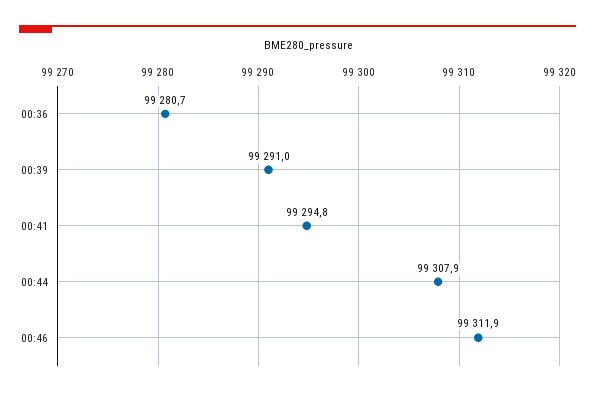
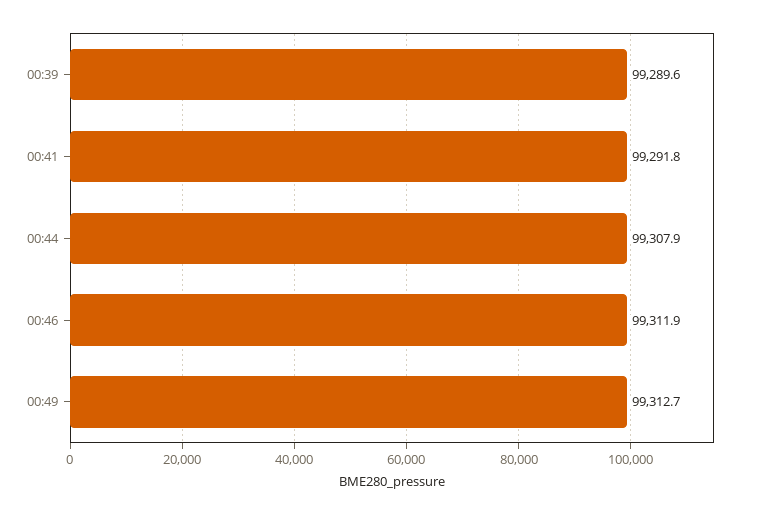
00:36: 99280.7 -> none
00:39: 99291 -> 99289.6
00:41: 99294.8 -> 99291.8
00:49: none -> 99312.7

